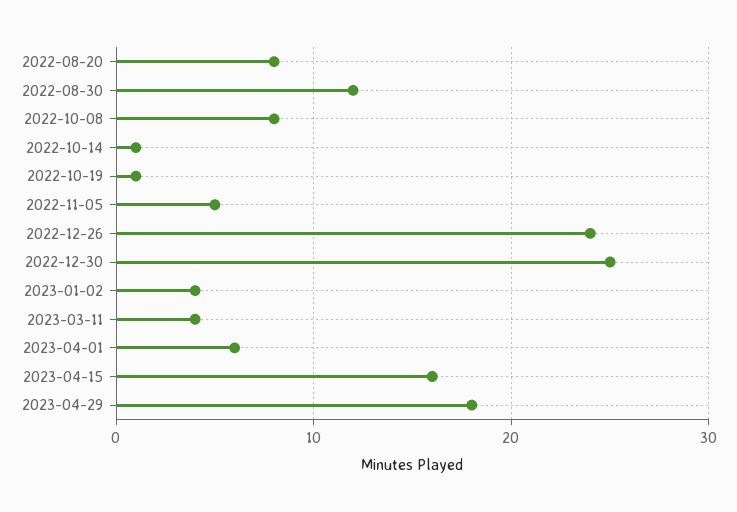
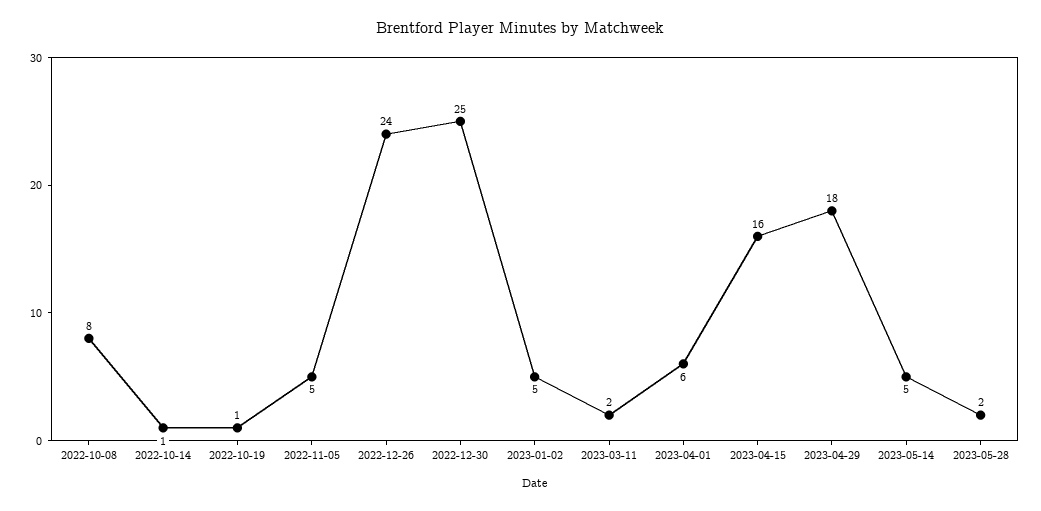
2022-08-20: 8 -> none
2022-08-30: 12 -> none
2023-01-02: 4 -> 5
2023-03-11: 4 -> 2
2023-05-14: none -> 5
2023-05-28: none -> 2

